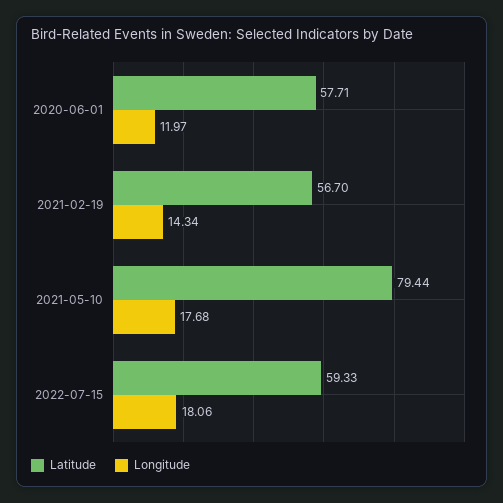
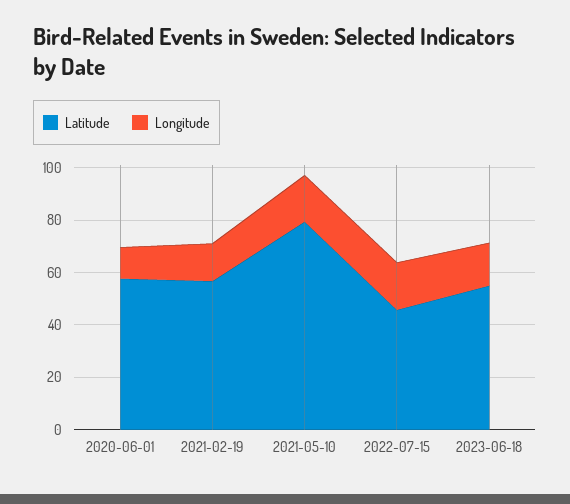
Latitude, 2022-07-15: 59.33 -> 45
Latitude, 2023-06-18: none -> 55
Longitude, 2023-06-18: none -> 15

